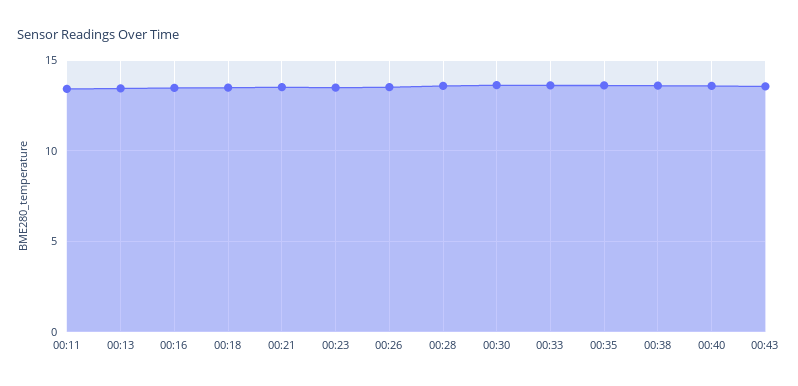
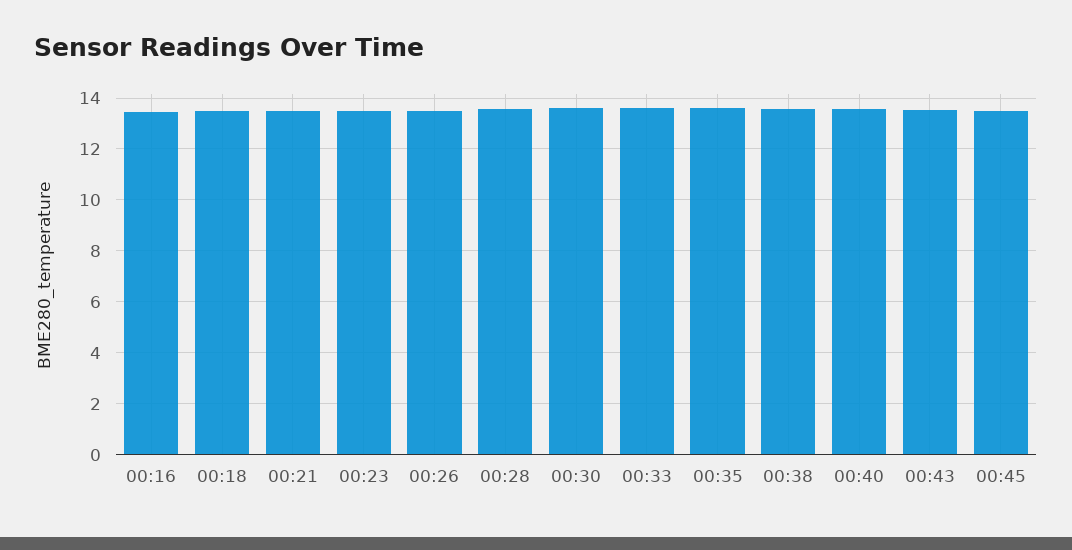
00:11: 13.5 -> none
00:13: 13.5 -> none
00:45: none -> 13.5

